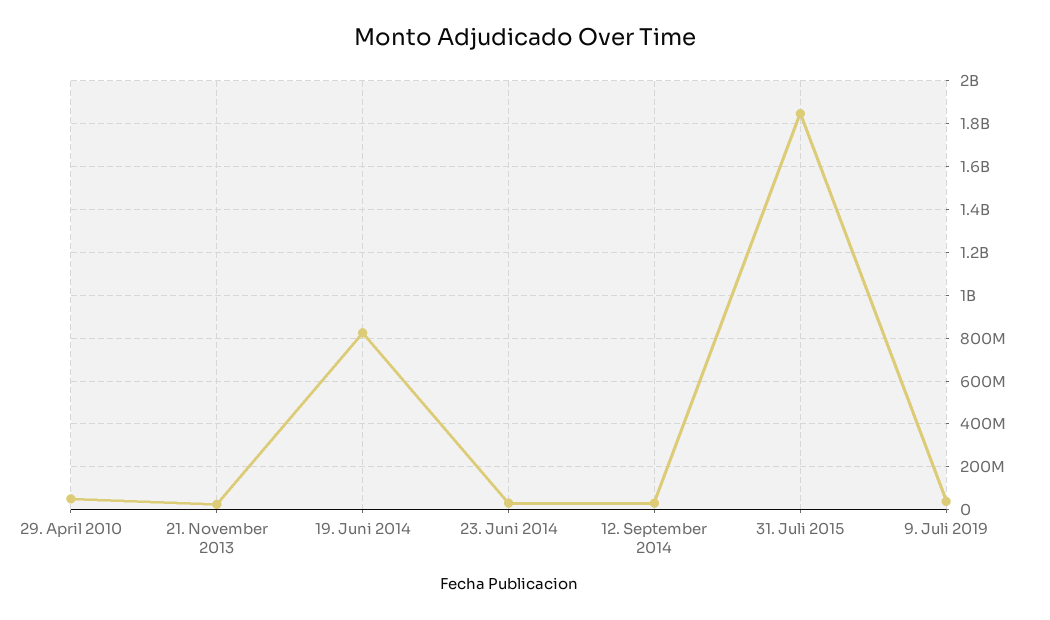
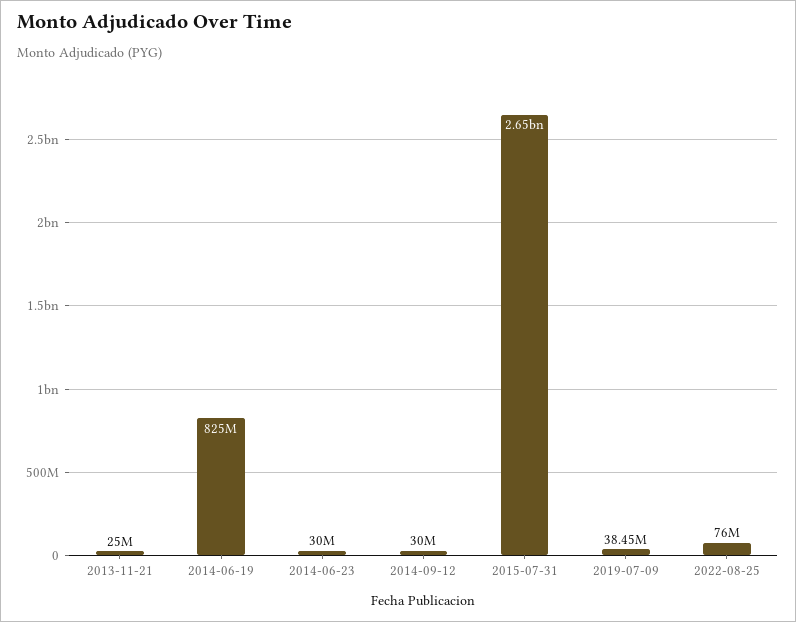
29. April 2010: 50000000 -> none
31. Juli 2015: 1850000000 -> 2650000000
2022-08-25: none -> 76000000

